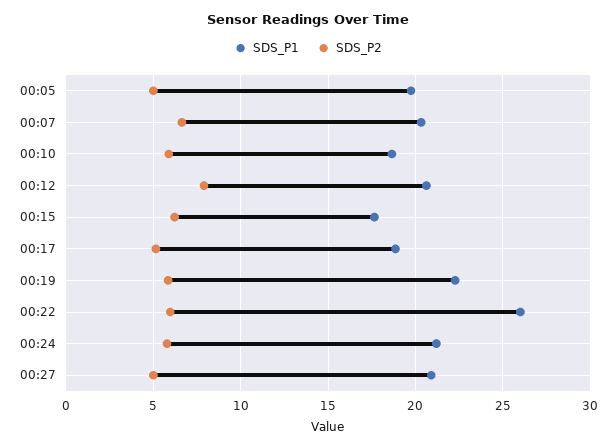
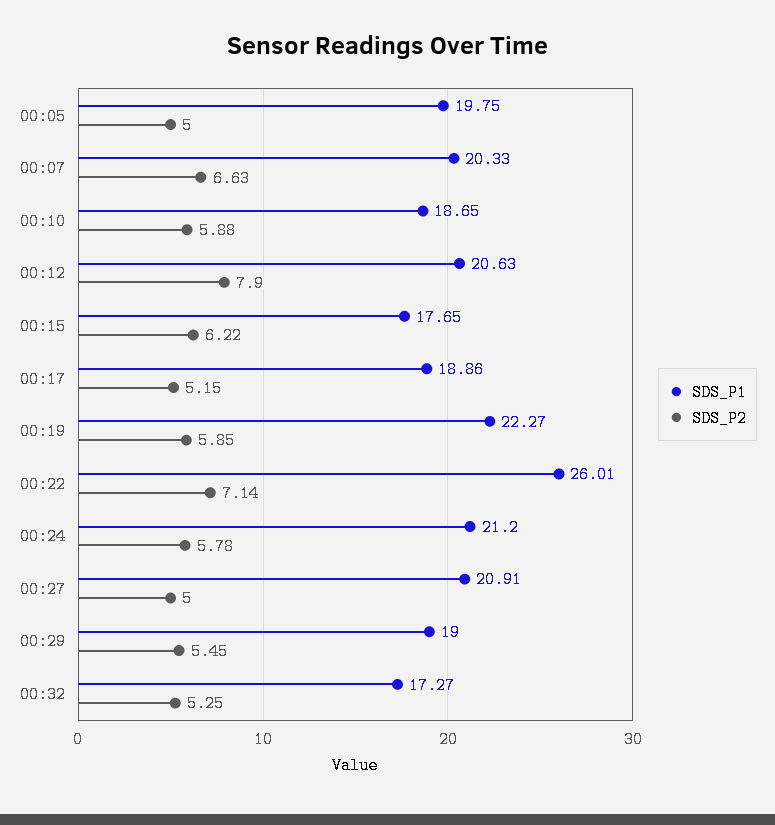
SDS_P2, 00:22: 6 -> 7.14
SDS_P1, 00:29: none -> 19
SDS_P2, 00:29: none -> 5.45
SDS_P1, 00:32: none -> 17.27
SDS_P2, 00:32: none -> 5.25

